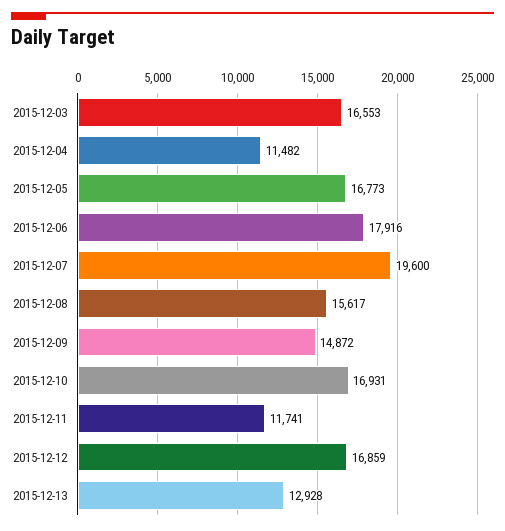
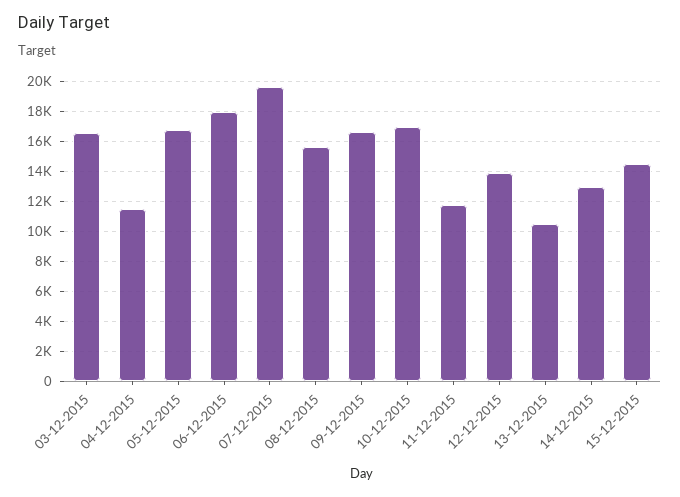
2015-12-09: 14872 -> 16500
2015-12-12: 16859 -> 14000
2015-12-13: 12928 -> 10500
14-12-2015: none -> 13000
15-12-2015: none -> 14500

